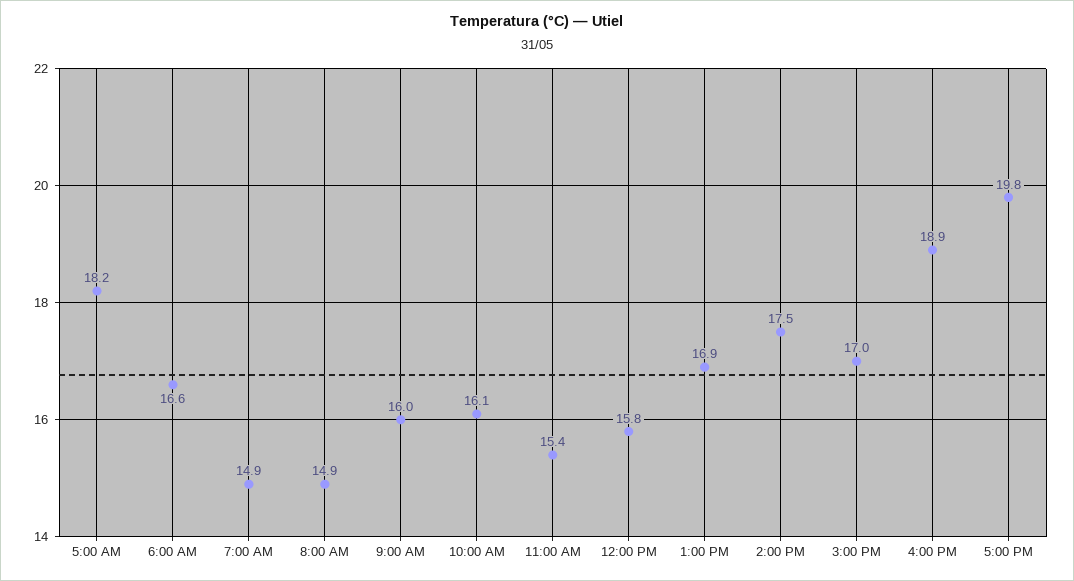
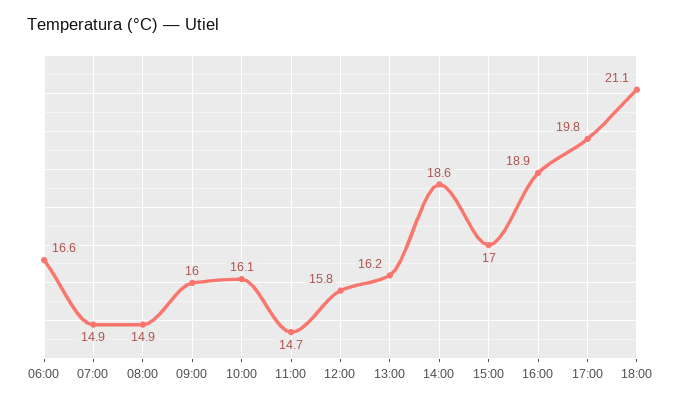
5:00 AM: 18.2 -> none
11:00 AM: 15.4 -> 14.7
1:00 PM: 16.9 -> 16.2
2:00 PM: 17.5 -> 18.6
18:00: none -> 21.1

